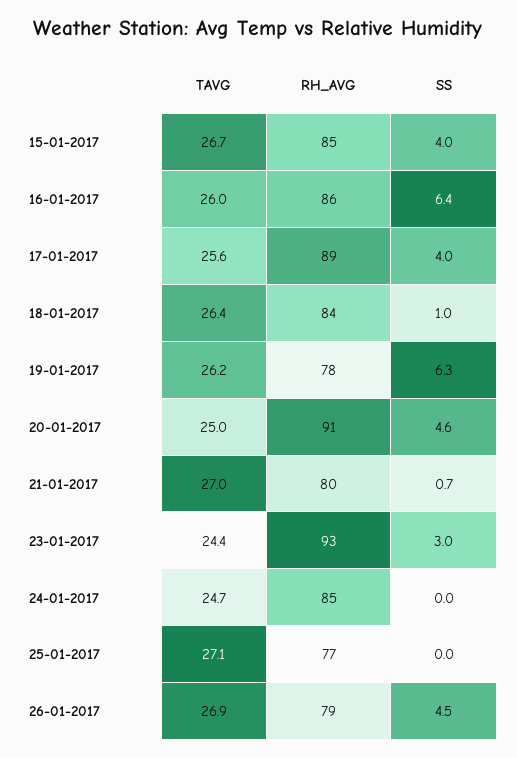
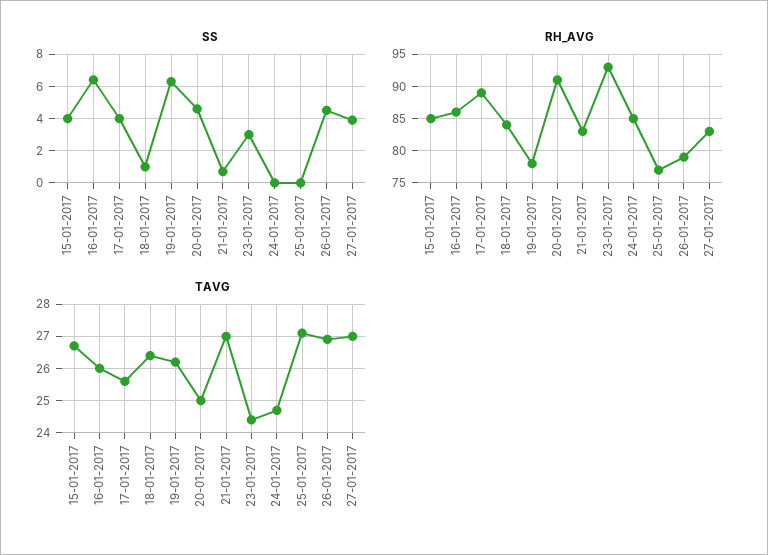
RH_AVG, 21-01-2017: 80 -> 83
SS, 27-01-2017: none -> 4
RH_AVG, 27-01-2017: none -> 83
TAVG, 27-01-2017: none -> 27

